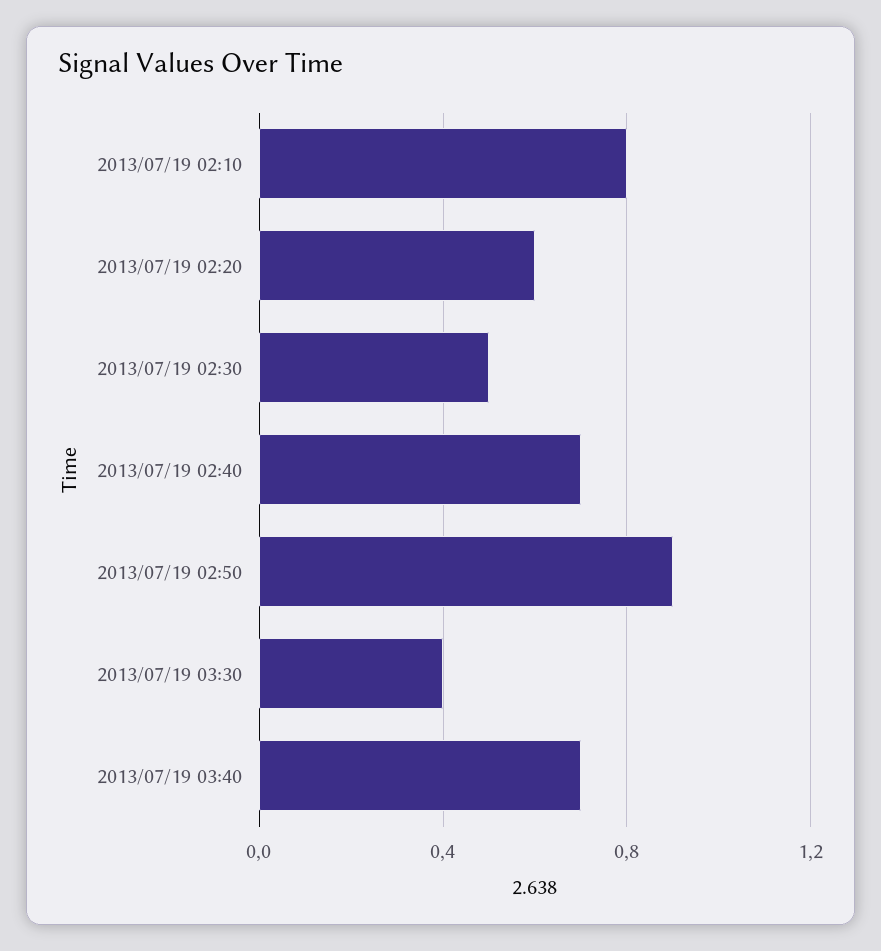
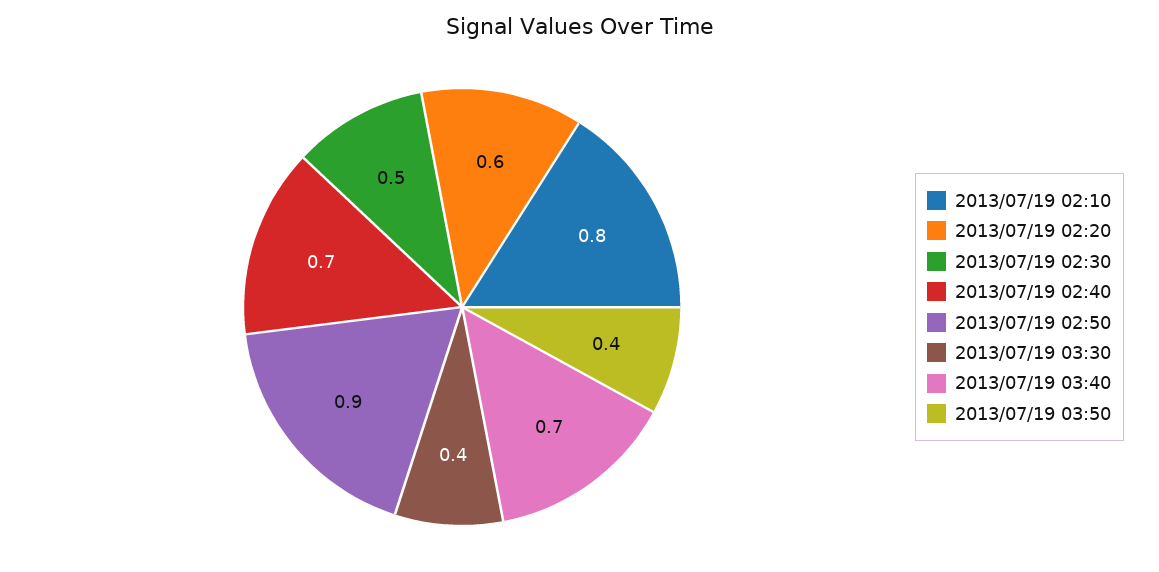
2013/07/19 03:50: none -> 0.4

